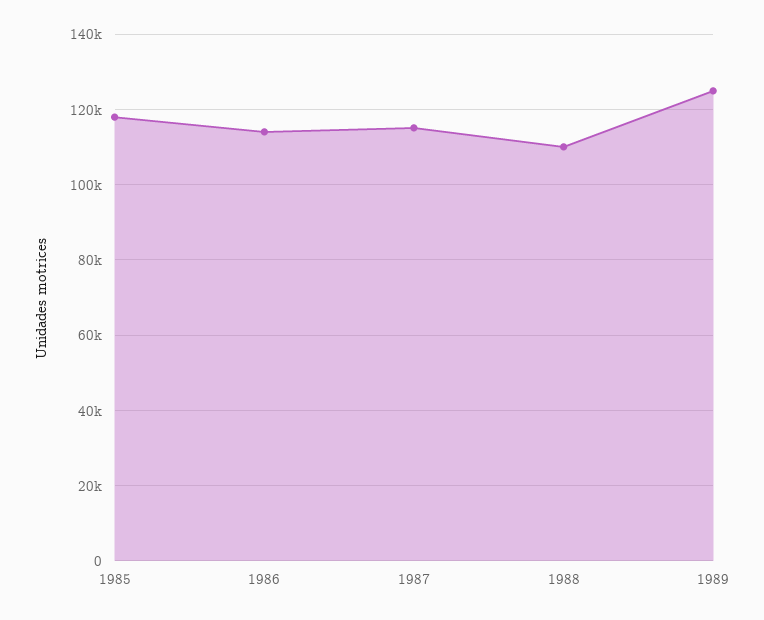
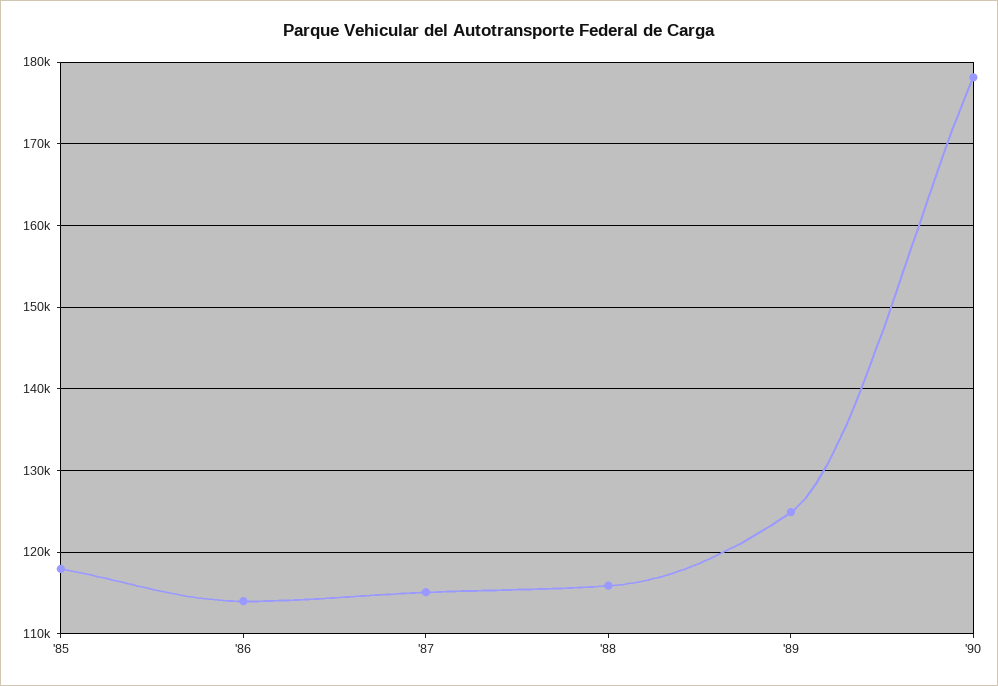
1988: 110000 -> 116000
'90: none -> 178000

